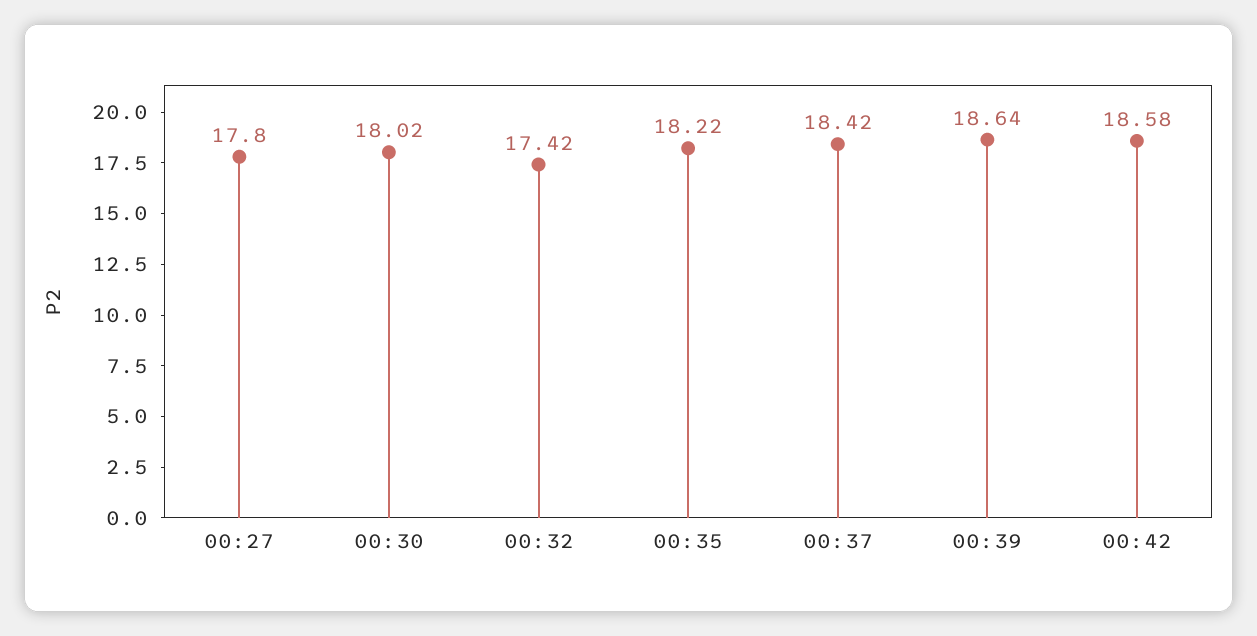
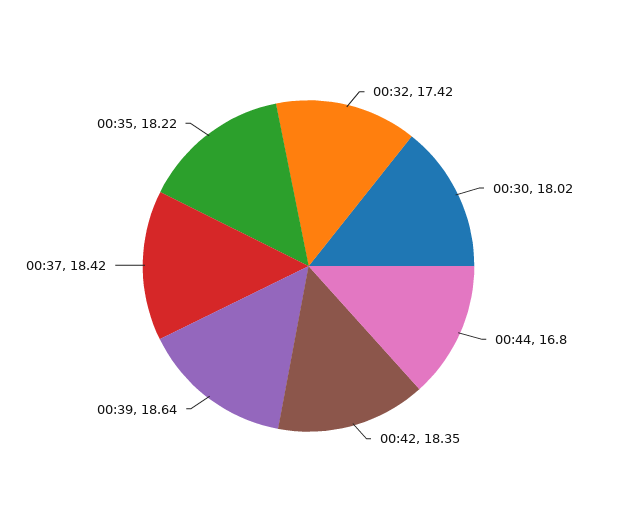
00:27: 17.8 -> none
00:42: 18.58 -> 18.35
00:44: none -> 16.8

